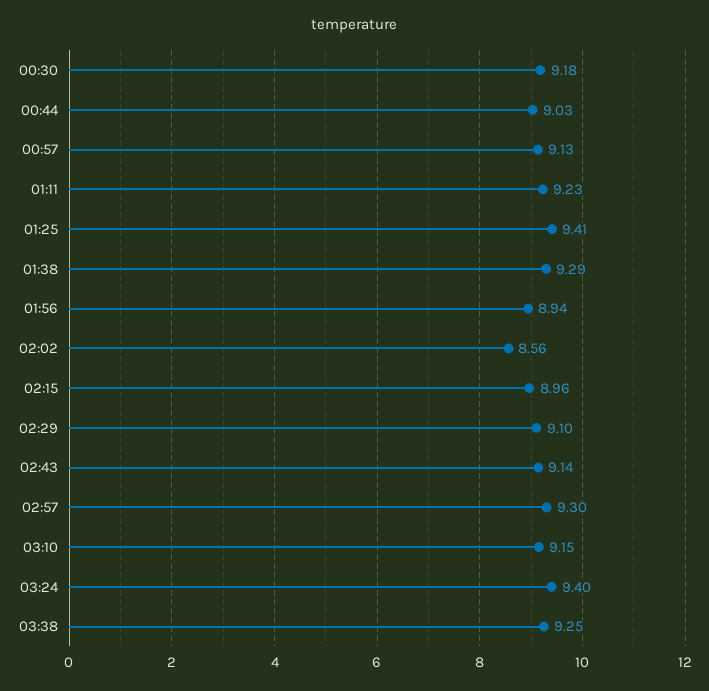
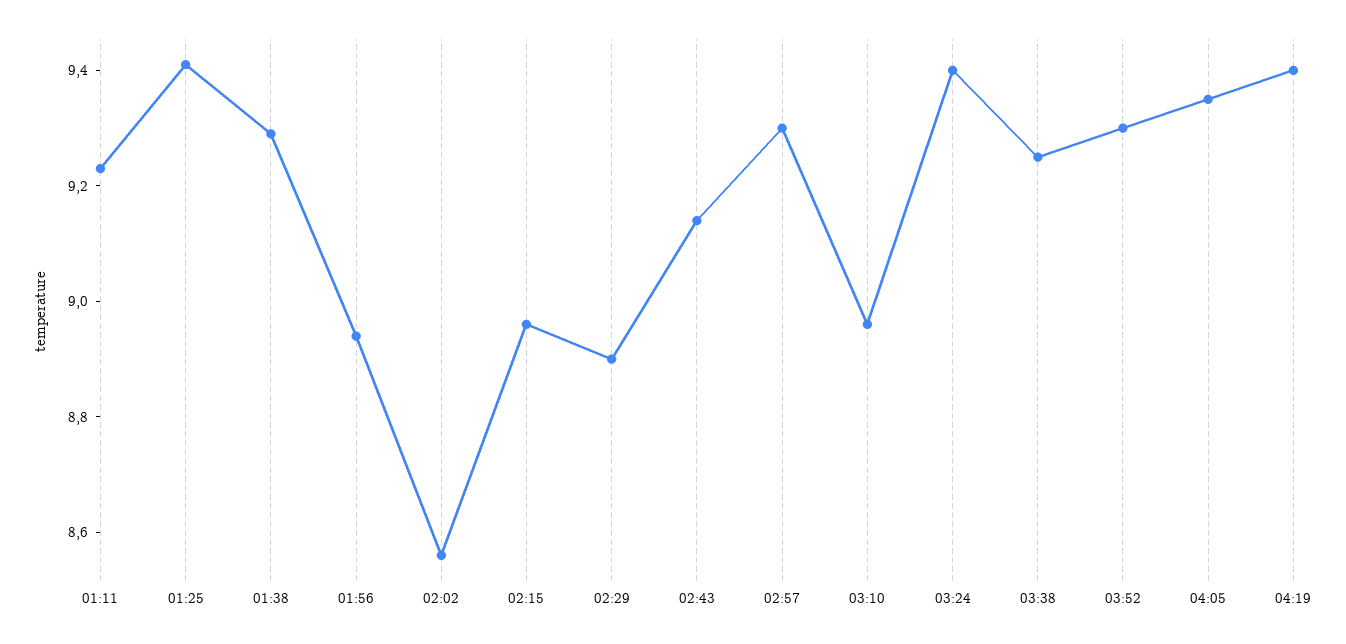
00:30: 9.18 -> none
00:44: 9.03 -> none
00:57: 9.13 -> none
02:29: 9.1 -> 8.9
03:10: 9.15 -> 8.95
03:52: none -> 9.3
04:05: none -> 9.35
04:19: none -> 9.4

